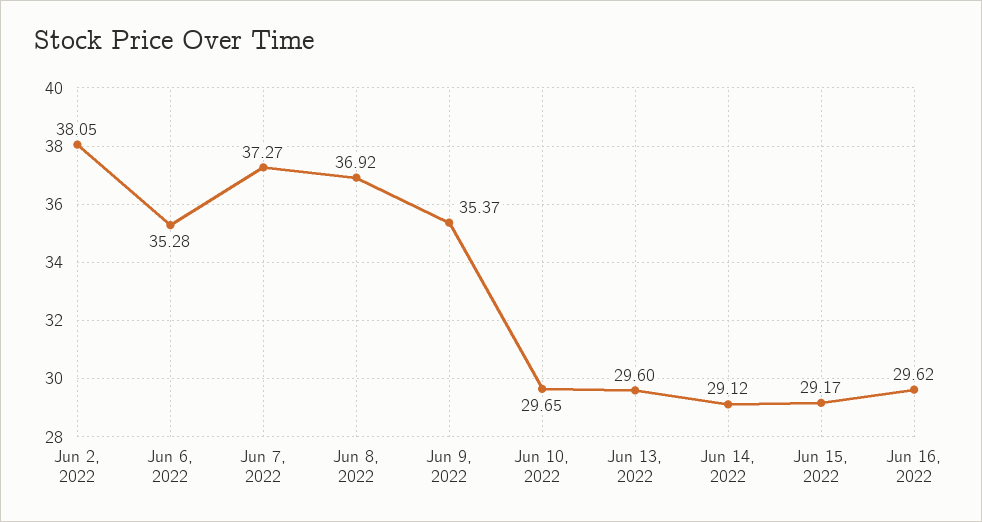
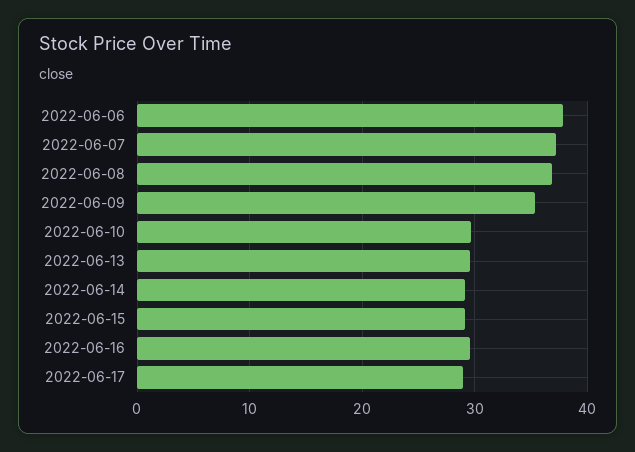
Jun 2, 2022: 38.05 -> none
Jun 6, 2022: 35.28 -> 38
2022-06-17: none -> 29

